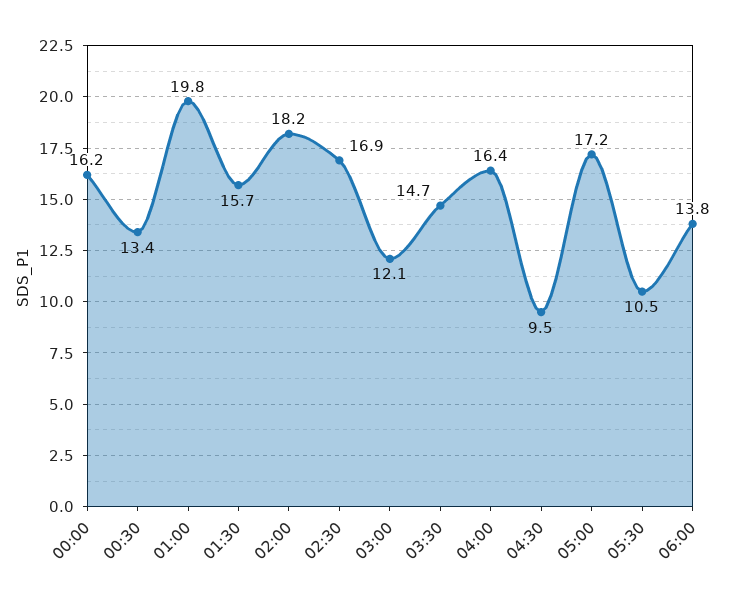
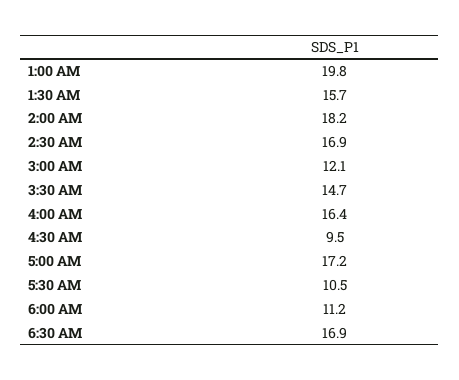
00:00: 16.2 -> none
00:30: 13.4 -> none
06:00: 13.8 -> 11.2
6:30 AM: none -> 16.9

